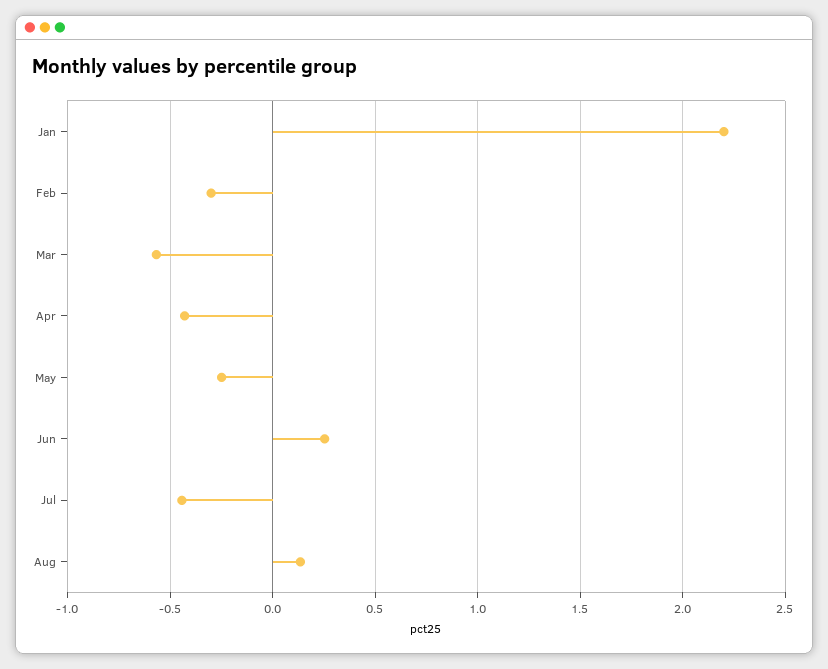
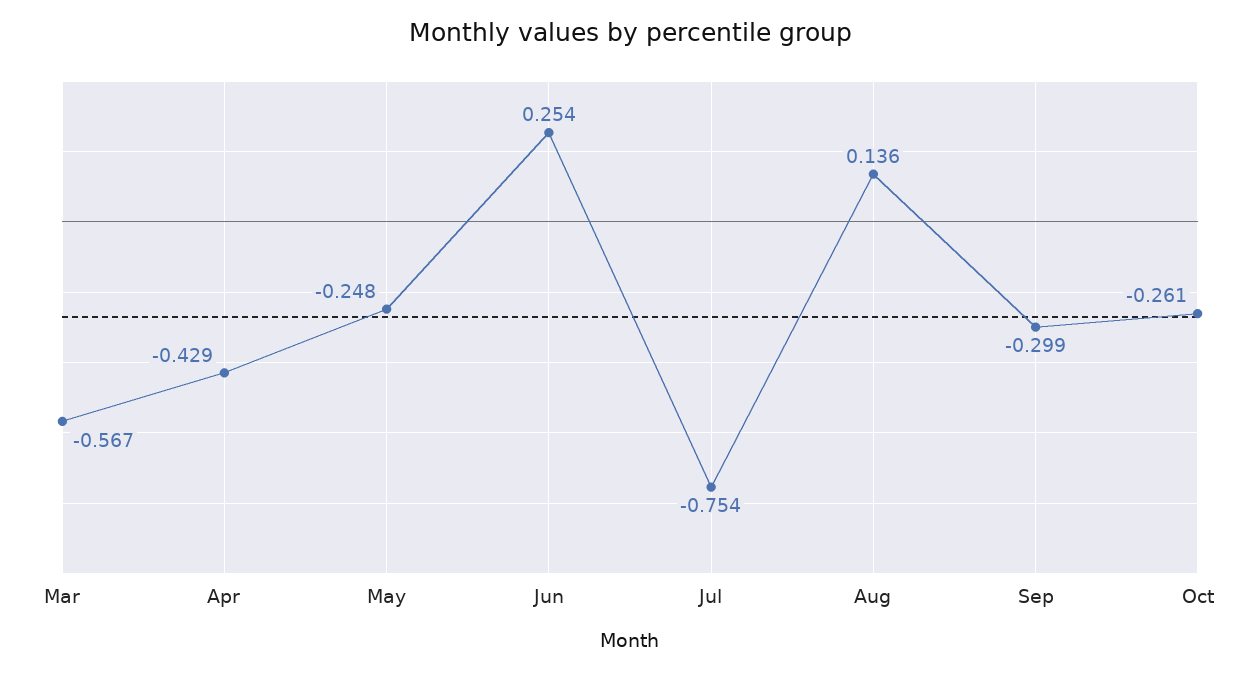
Jan: 2.2 -> none
Feb: -0.3 -> none
Jul: -0.45 -> -0.754
Sep: none -> -0.299
Oct: none -> -0.261

